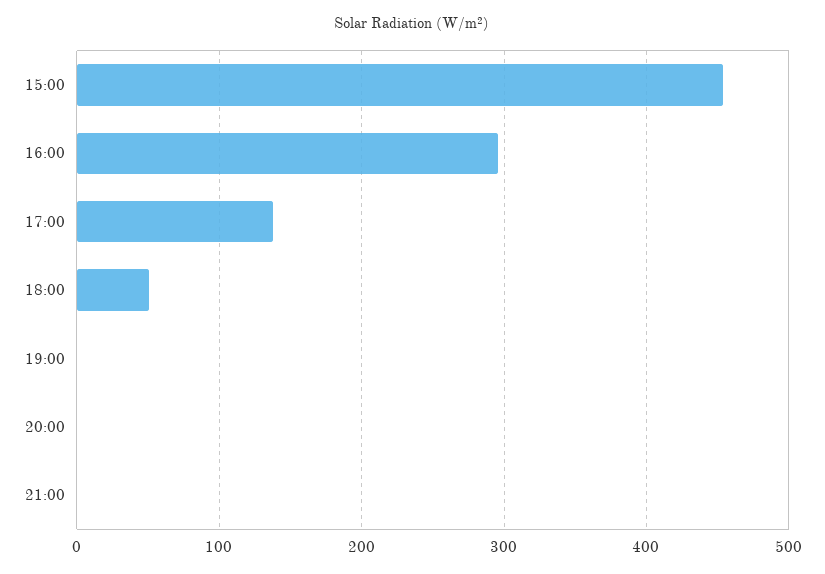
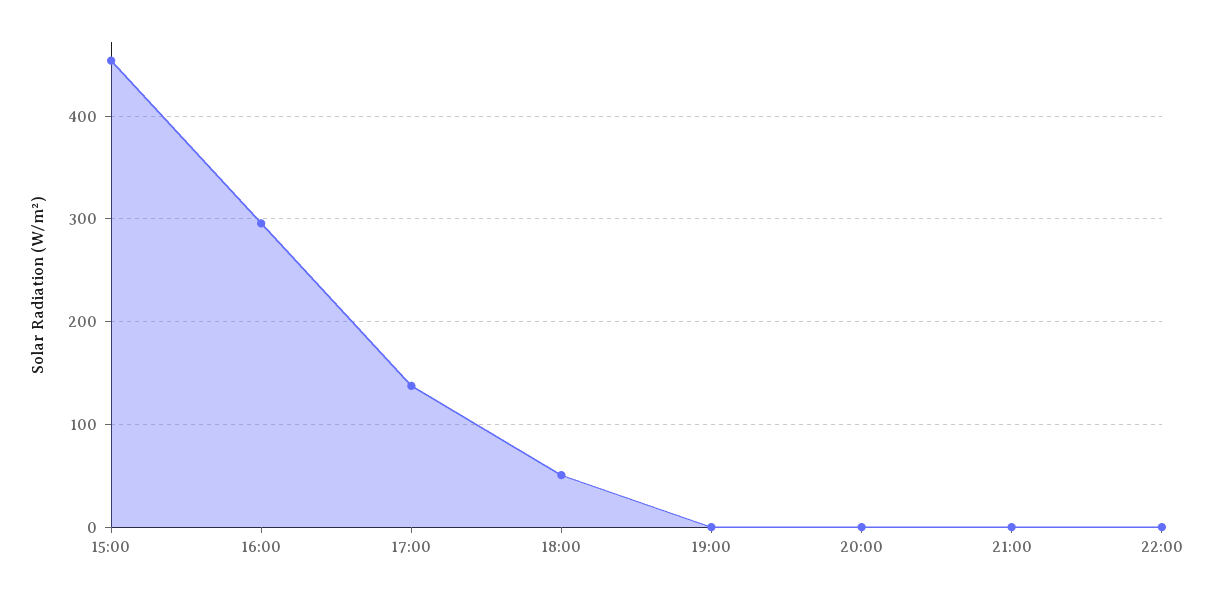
22:00: none -> 0

